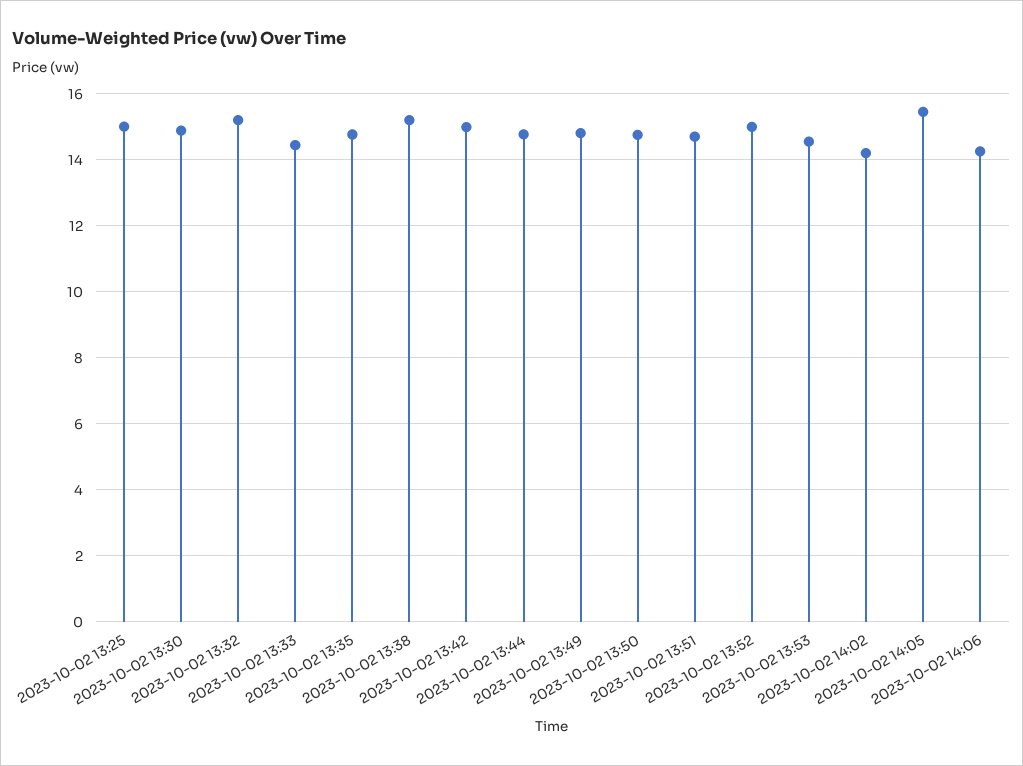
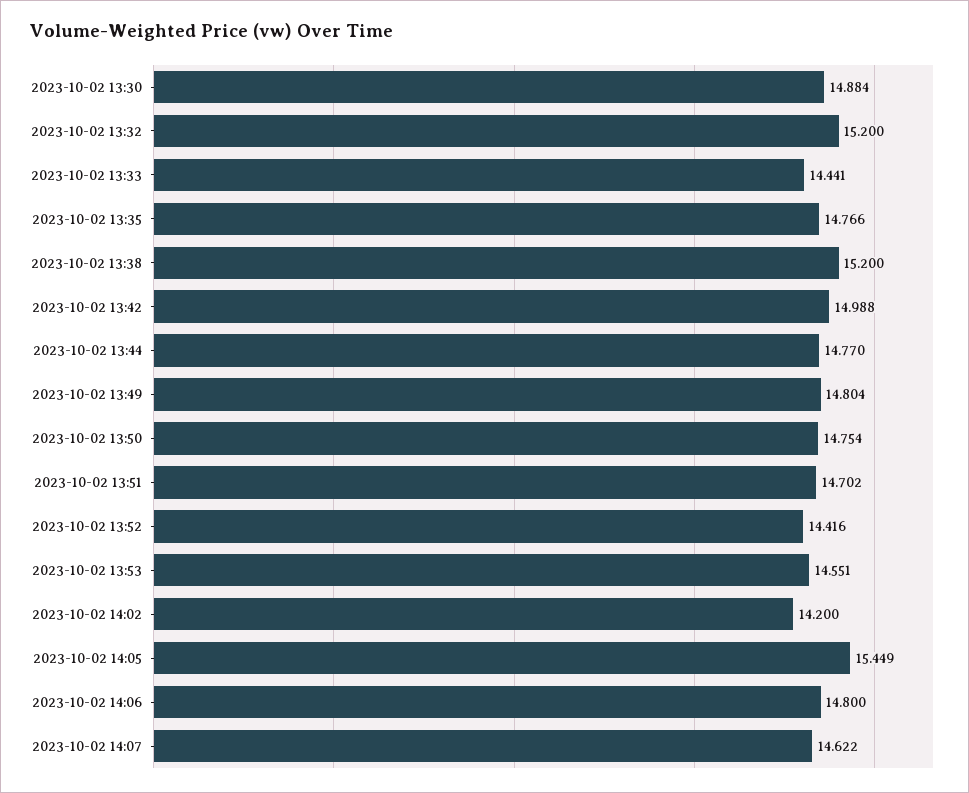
2023-10-02 13:25: 15 -> none
2023-10-02 13:52: 15 -> 14.416
2023-10-02 14:06: 14.2 -> 14.8
2023-10-02 14:07: none -> 14.622

